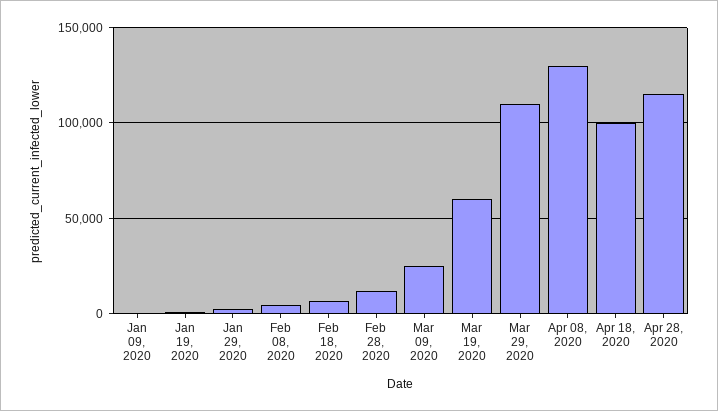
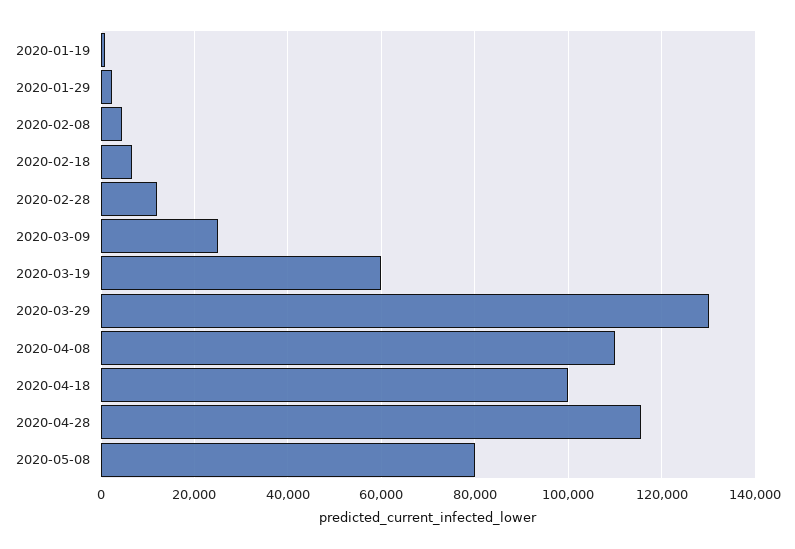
Jan 09, 2020: 0 -> none
Mar 29, 2020: 110000 -> 130000
Apr 08, 2020: 130000 -> 110000
2020-05-08: none -> 80000

